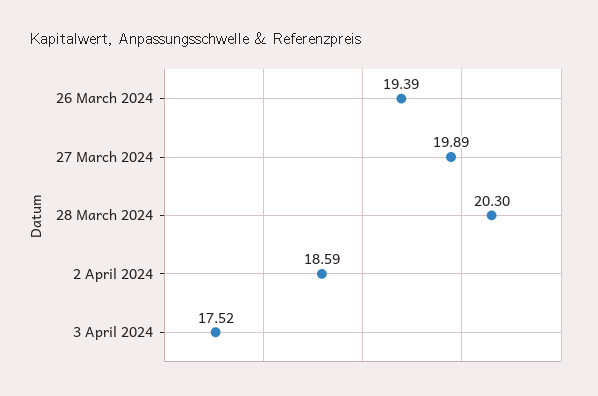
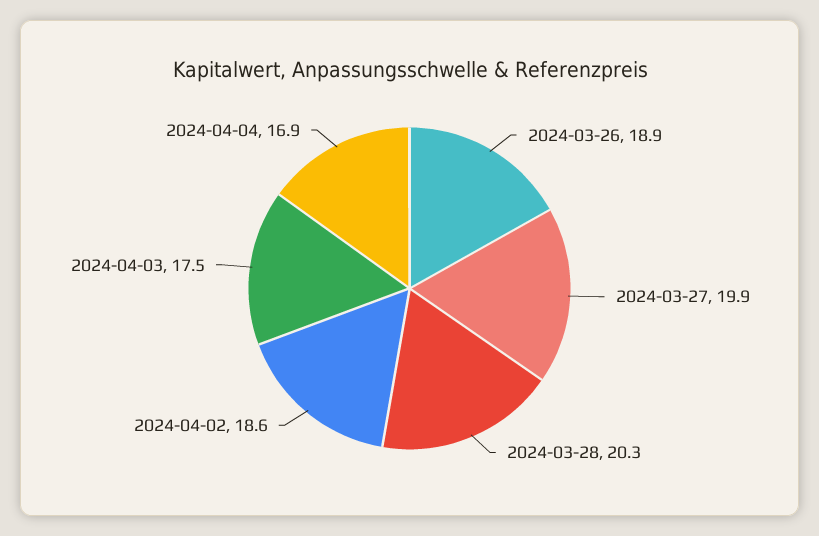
26 March 2024: 19.39 -> 18.9
2024-04-04: none -> 16.9

